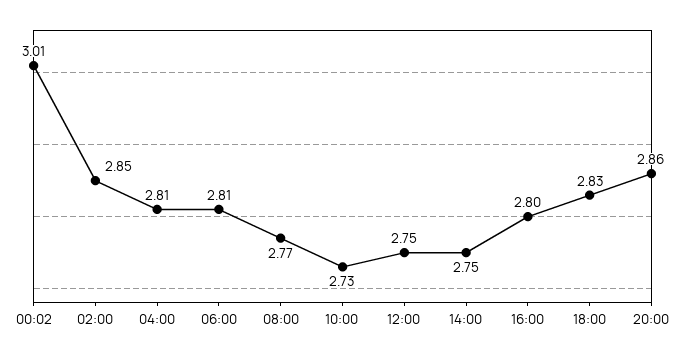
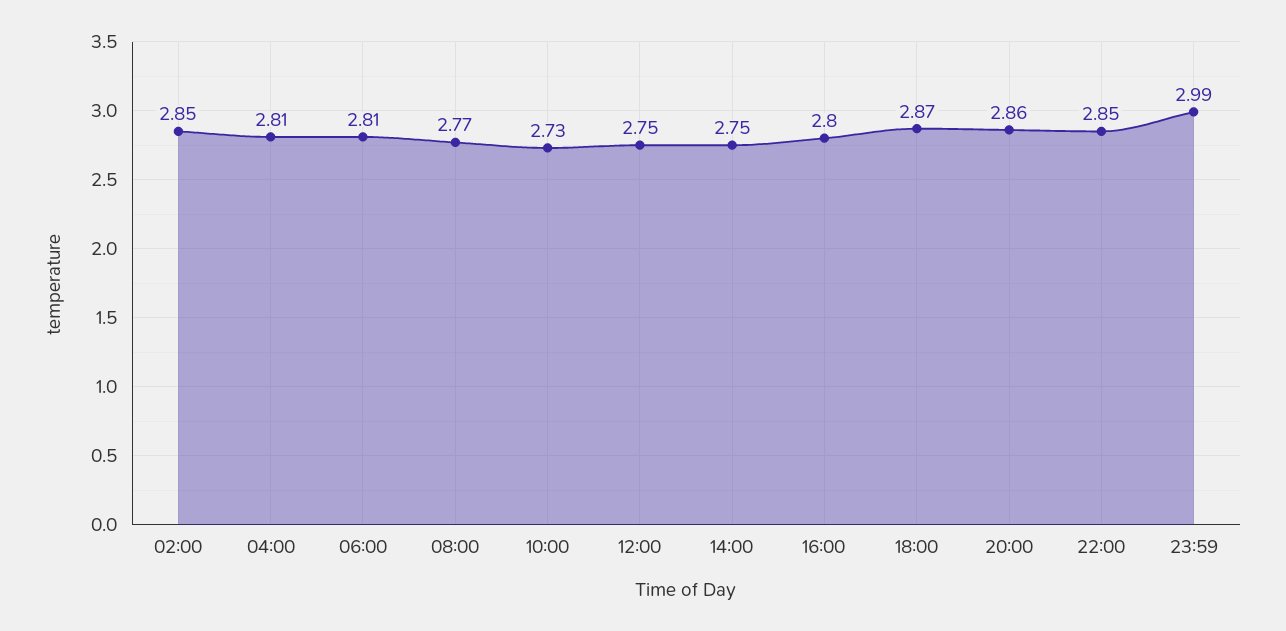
00:02: 3.01 -> none
18:00: 2.83 -> 2.87
22:00: none -> 2.85
23:59: none -> 2.99

